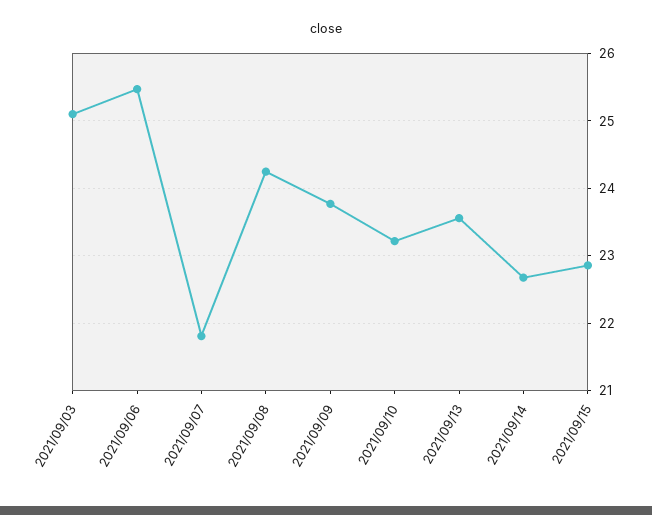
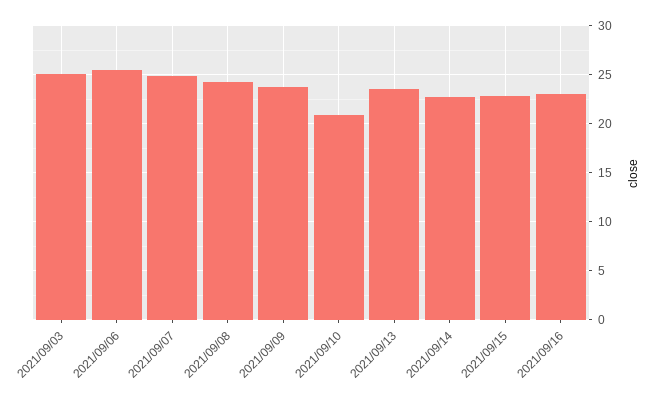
2021/09/07: 21.8 -> 25
2021/09/10: 23.2 -> 21
2021/09/16: none -> 23

